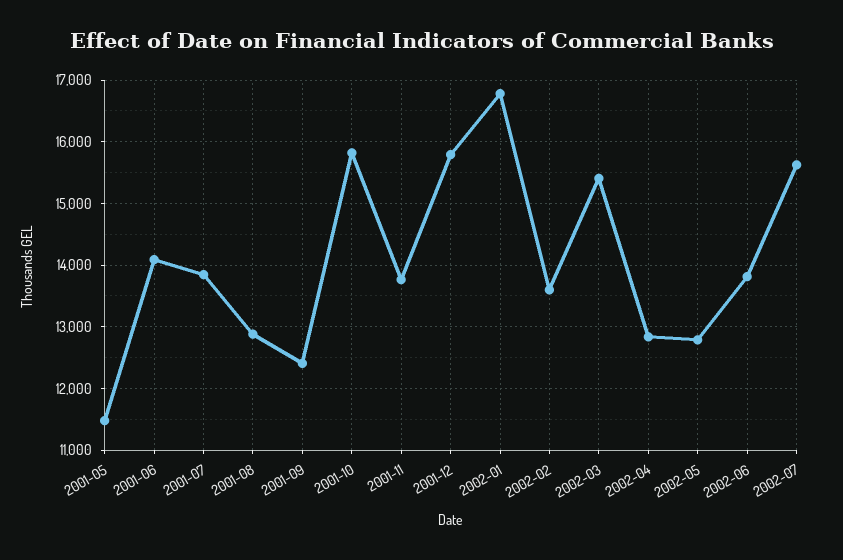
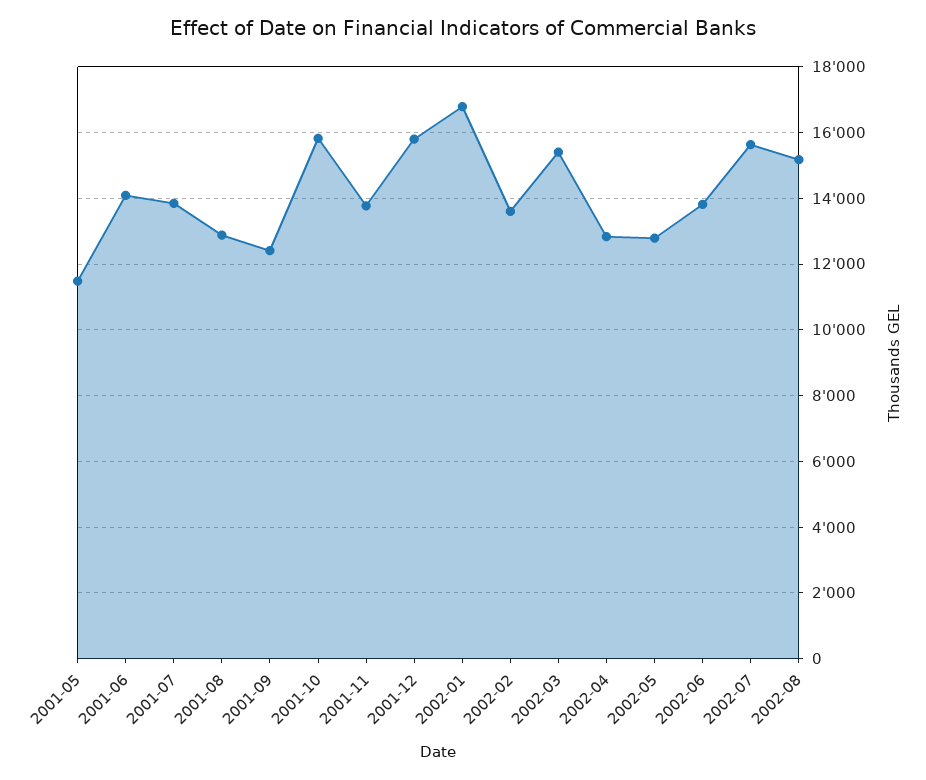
2002-08: none -> 15200

